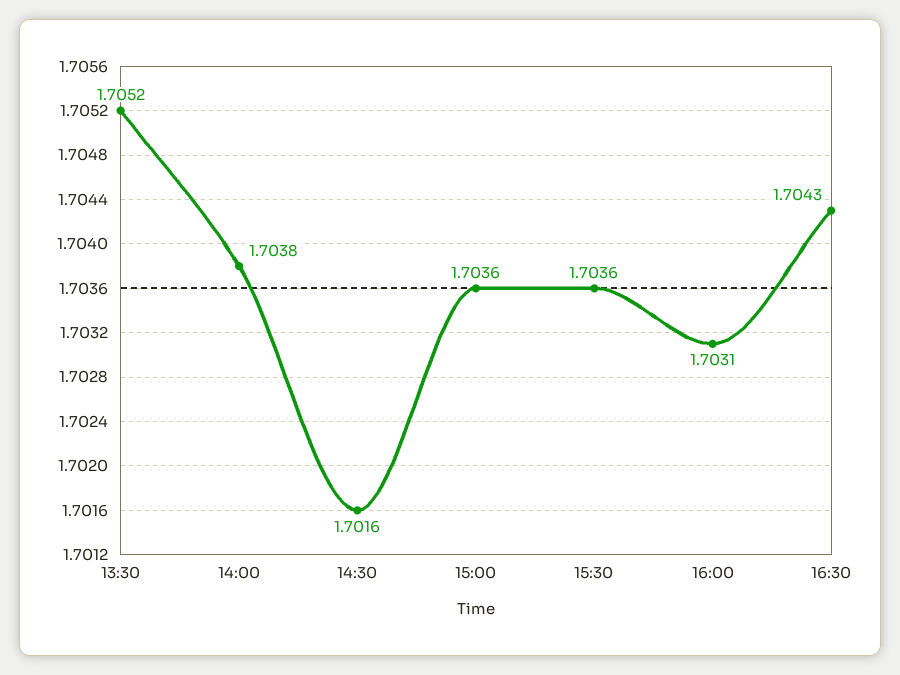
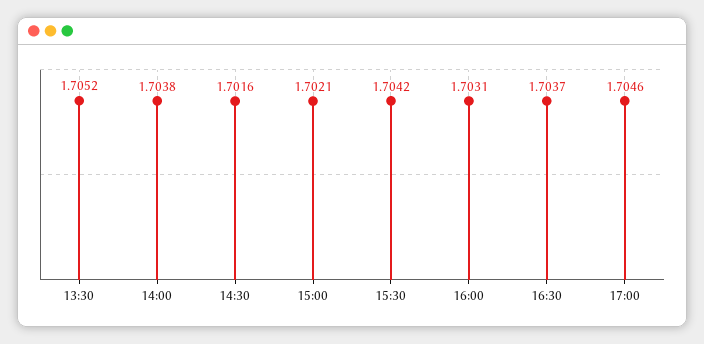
15:00: 1.7036 -> 1.7021
15:30: 1.7036 -> 1.7042
16:30: 1.7043 -> 1.7037
17:00: none -> 1.7046

